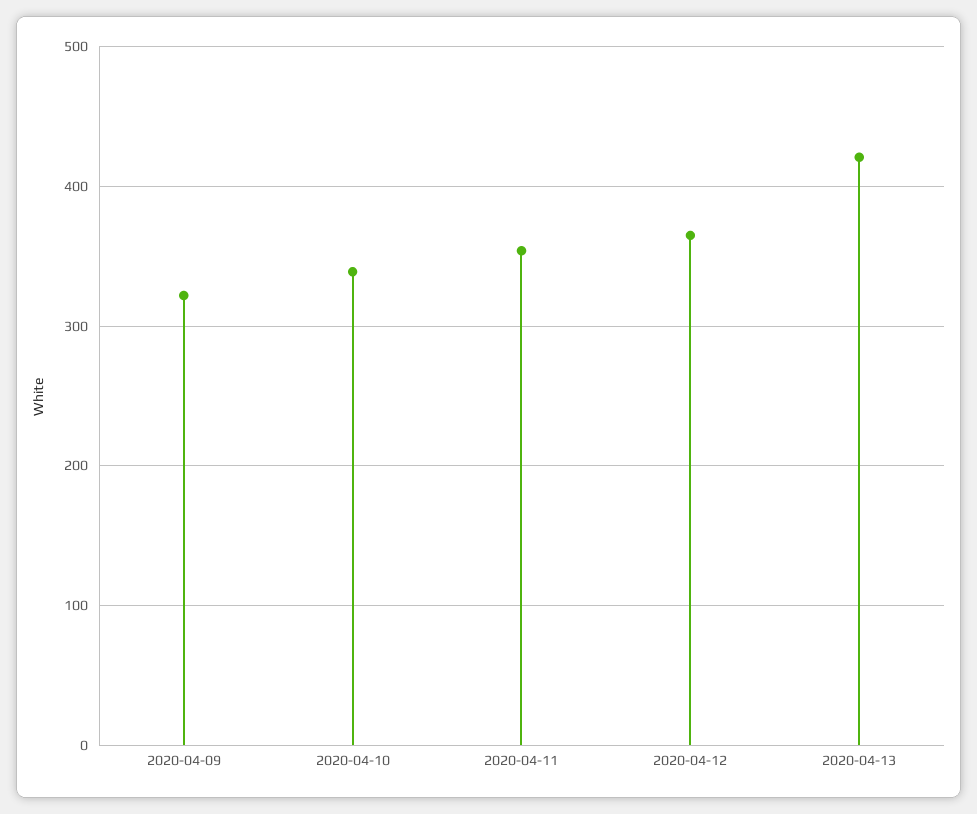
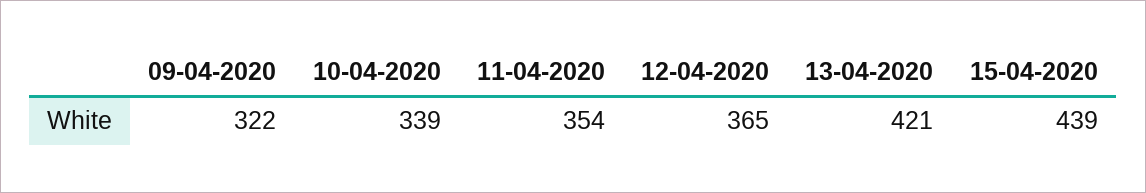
15-04-2020: none -> 439

